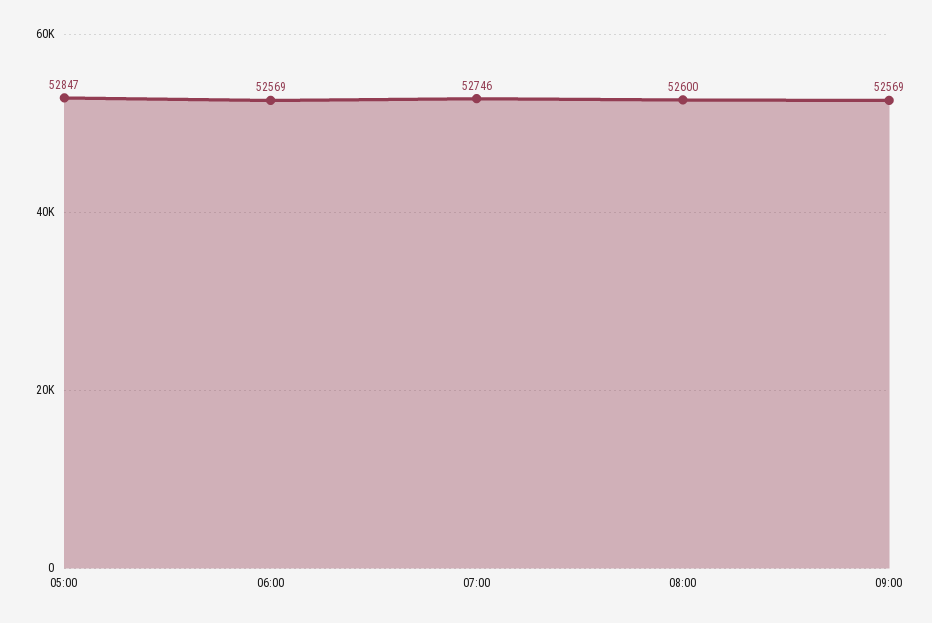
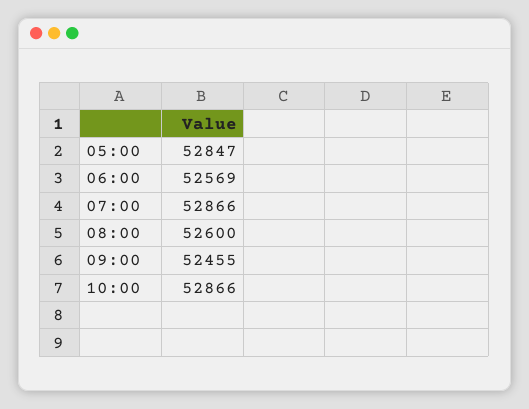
07:00: 52746 -> 52866
09:00: 52569 -> 52455
10:00: none -> 52866

